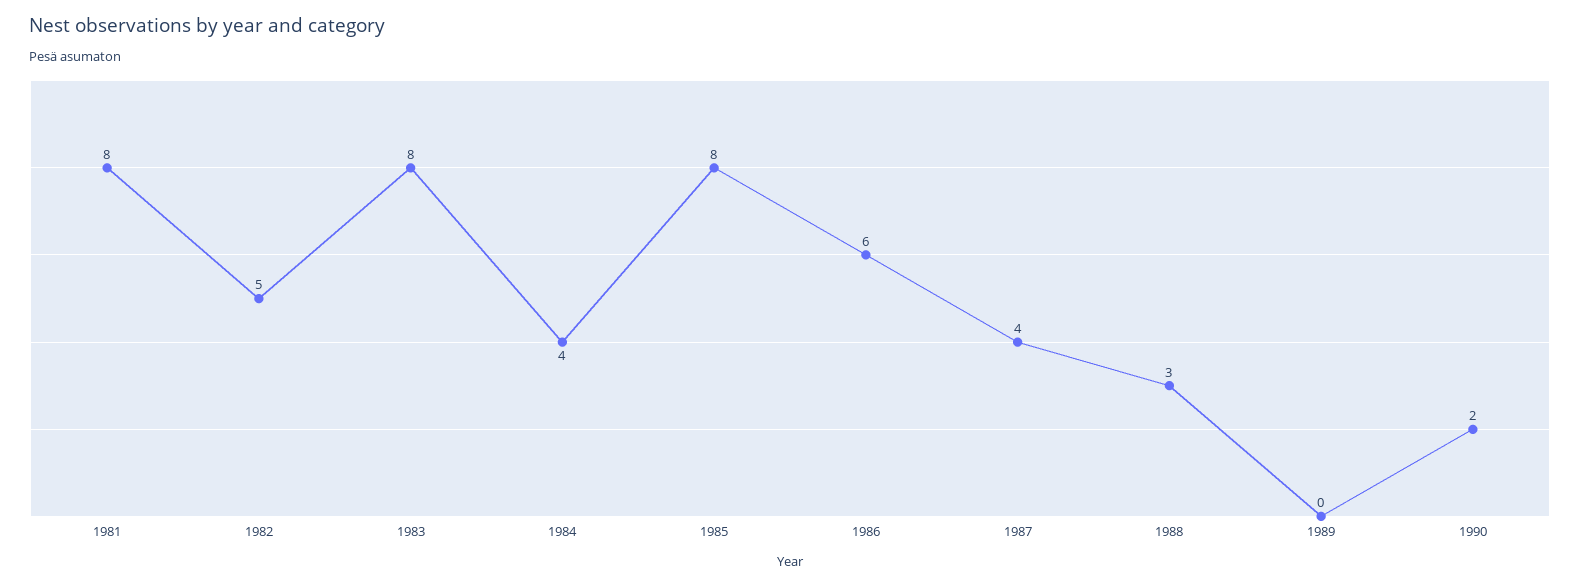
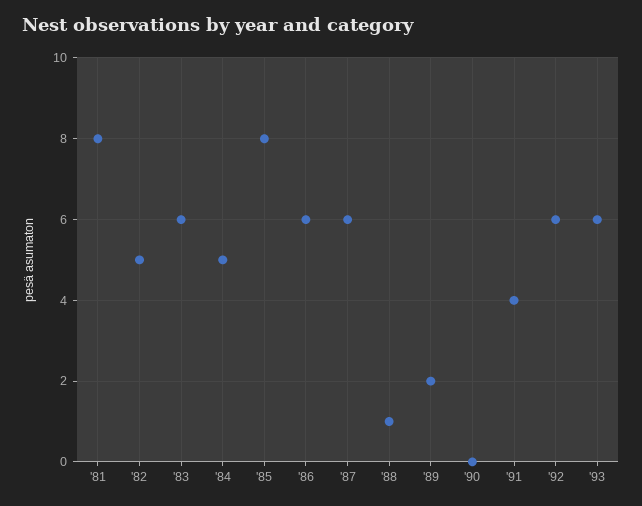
1983: 8 -> 6
1984: 4 -> 5
1987: 4 -> 6
1988: 3 -> 1
1989: 0 -> 2
1990: 2 -> 0
'91: none -> 4
'92: none -> 6
'93: none -> 6

